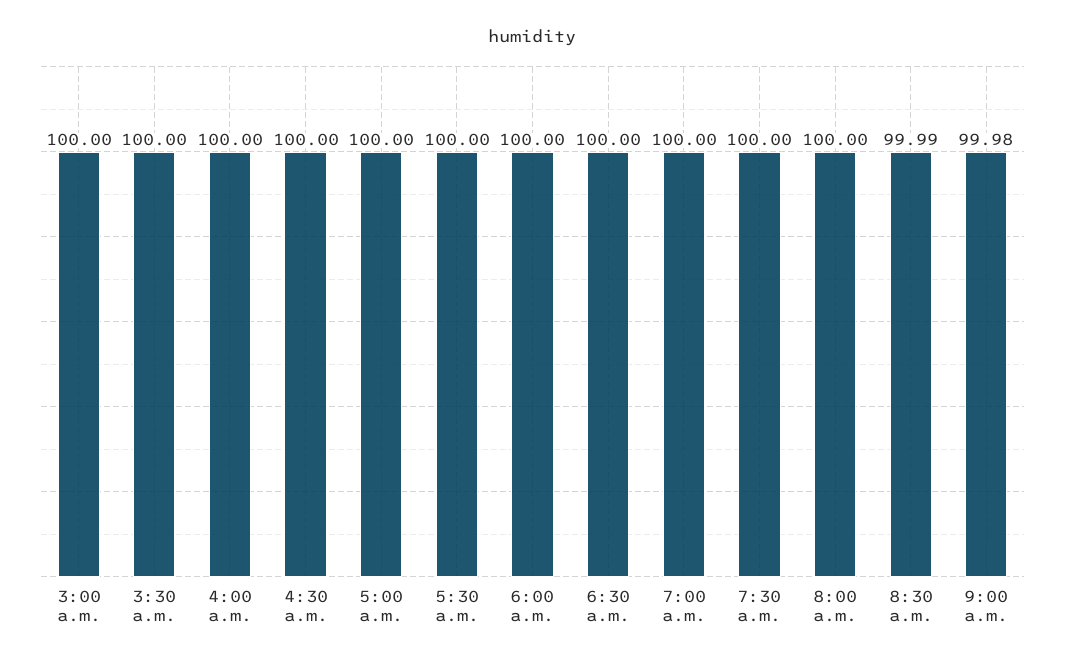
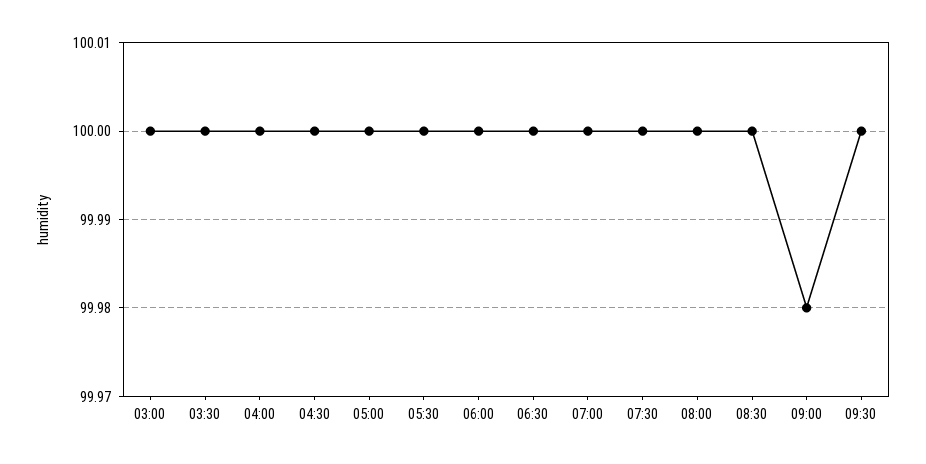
8:30 a.m.: 99.99 -> 100
09:30: none -> 100

